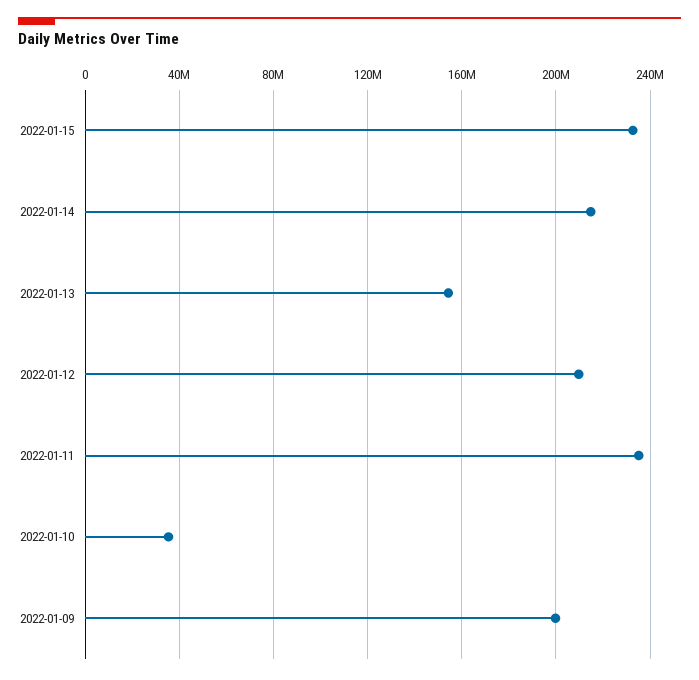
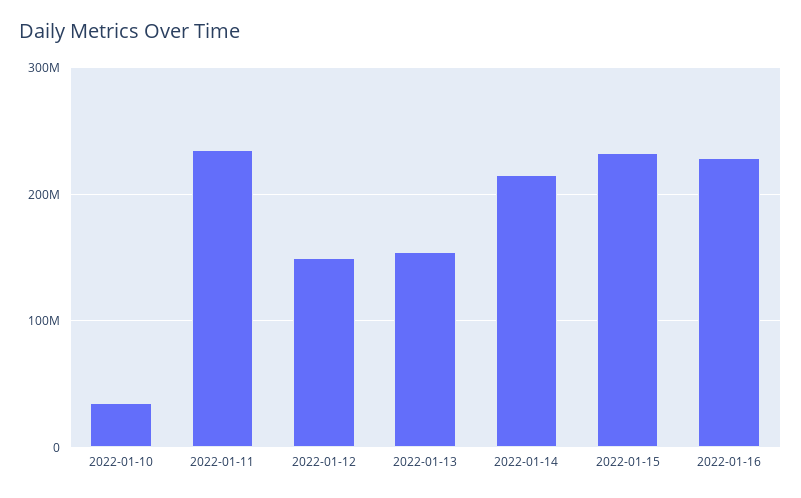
2022-01-12: 210000000 -> 150000000
2022-01-09: 200000000 -> none
2022-01-16: none -> 230000000

